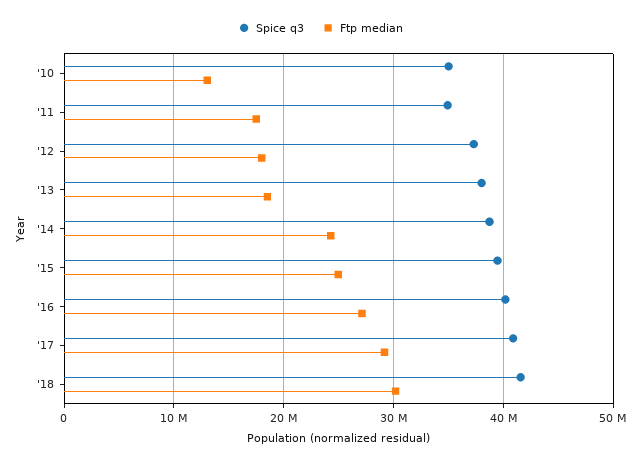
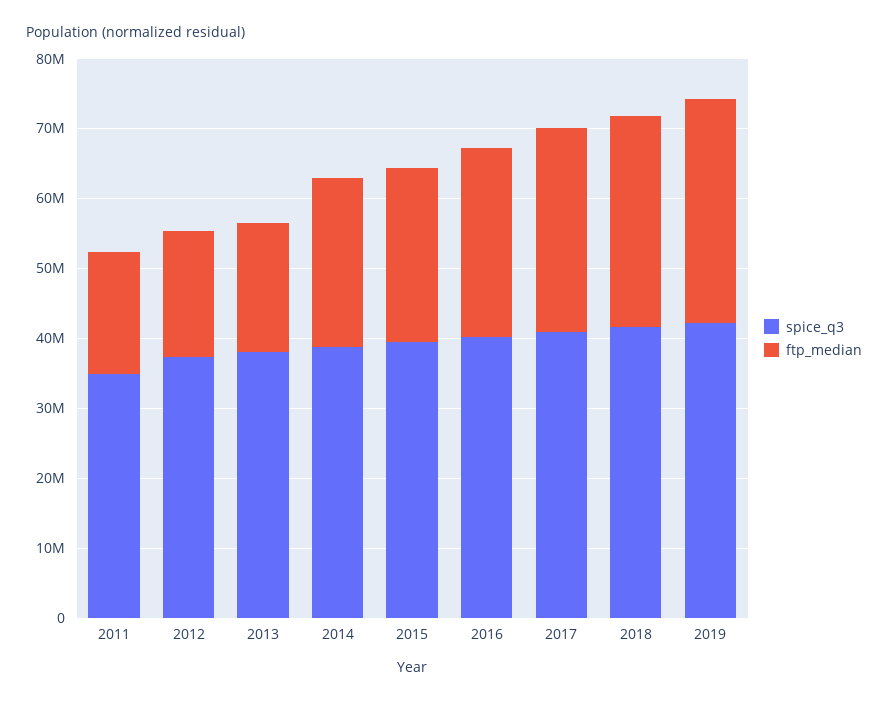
Spice q3, '10: 35000000 -> none
Ftp median, '10: 13000000 -> none
Spice q3, 2019: none -> 42000000
Ftp median, 2019: none -> 32000000

